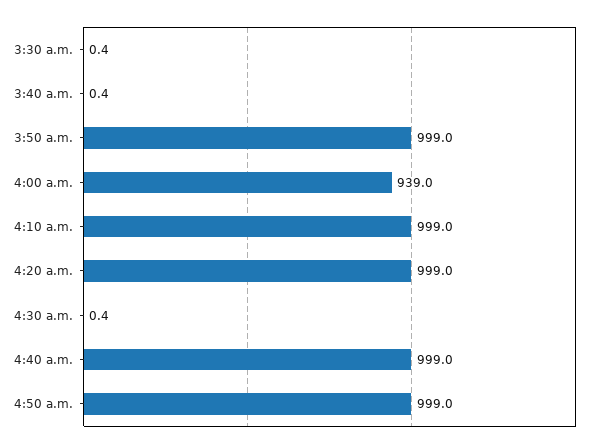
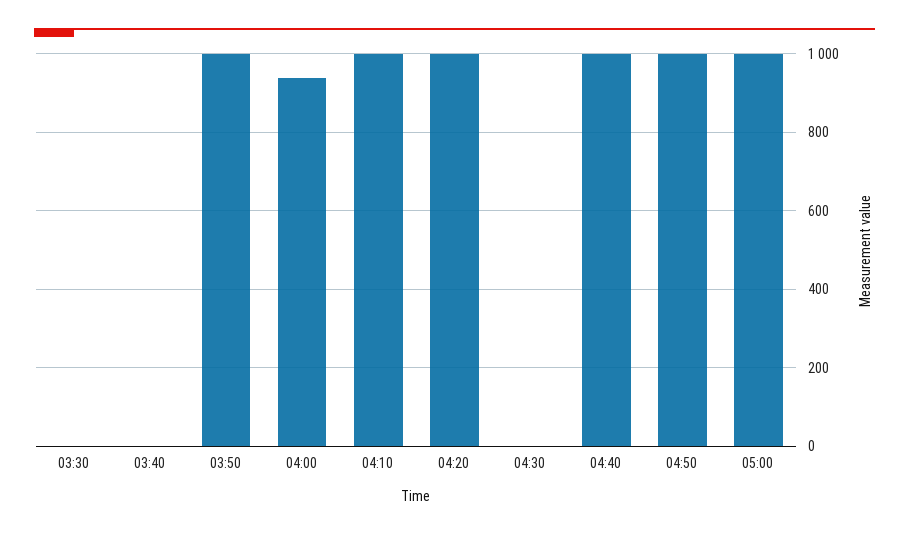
05:00: none -> 1000

